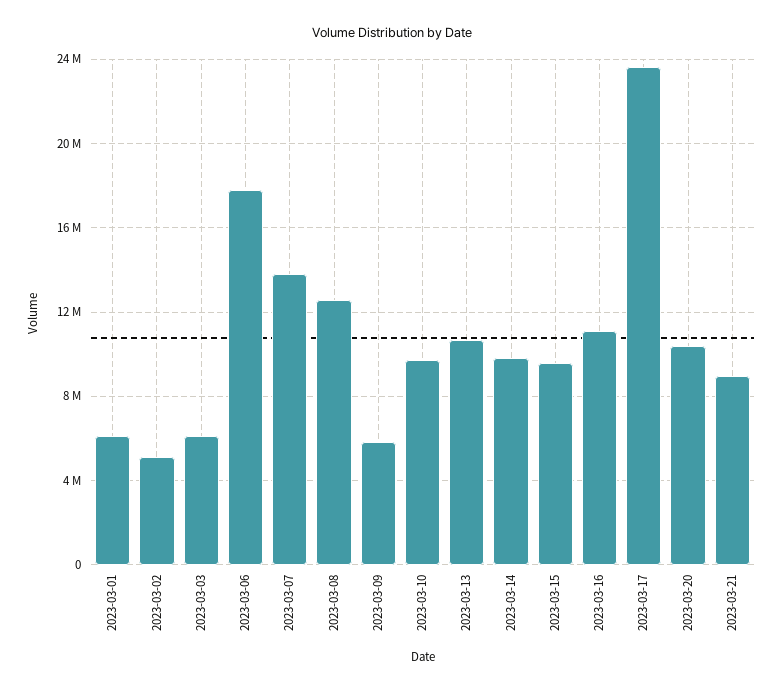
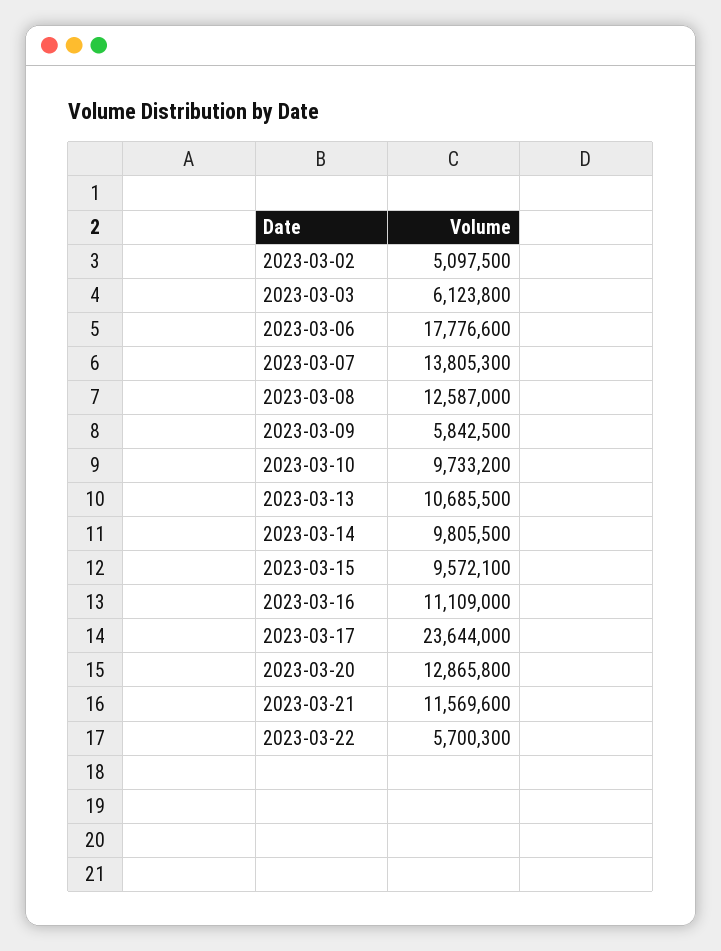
2023-03-01: 6000000 -> none
2023-03-20: 10500000 -> 12865800
2023-03-21: 9000000 -> 11569600
2023-03-22: none -> 5700300

